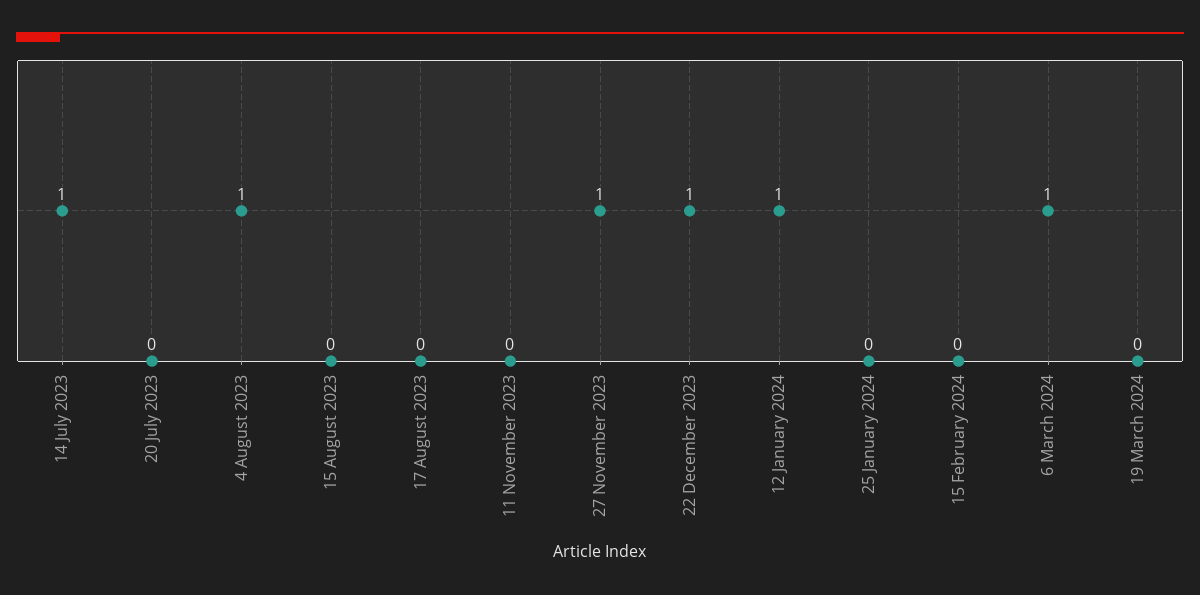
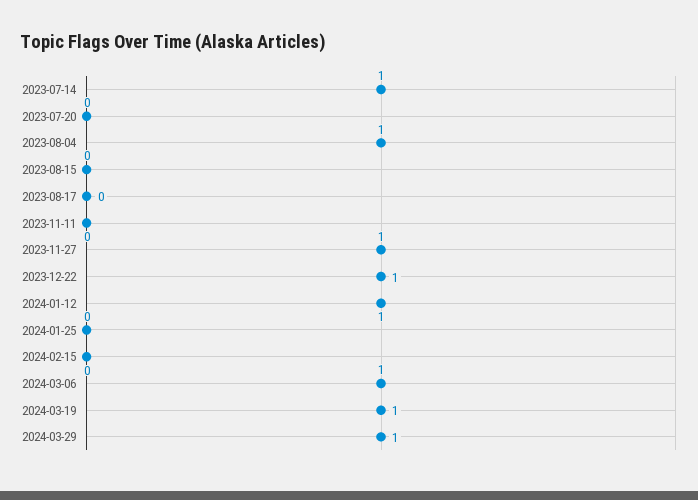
19 March 2024: 0 -> 1
2024-03-29: none -> 1

